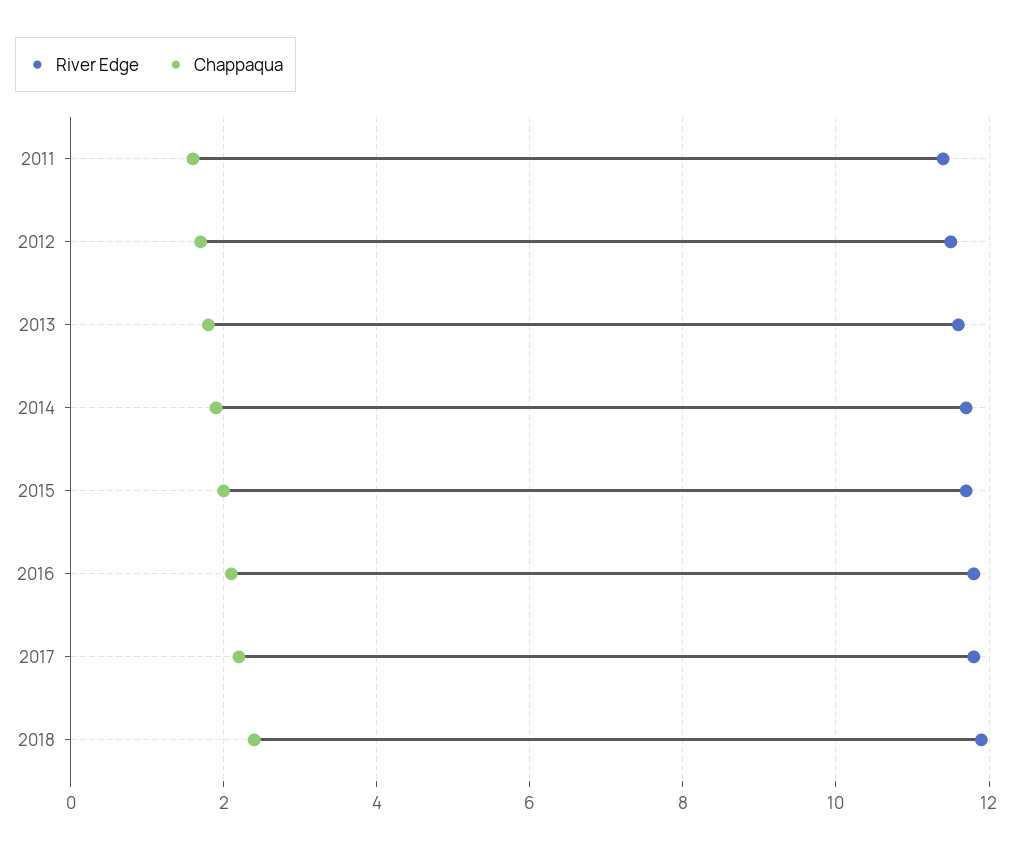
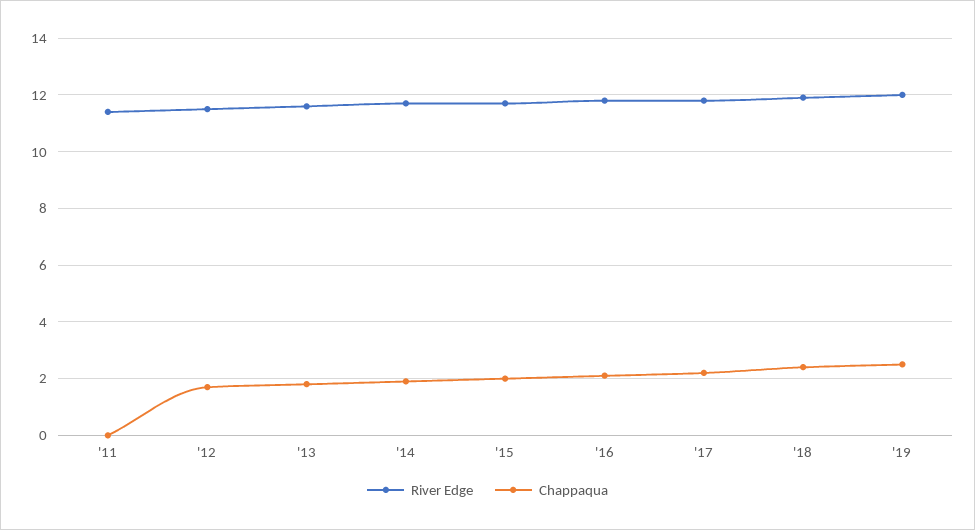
Chappaqua, 2011: 1.5 -> 0
River Edge, '19: none -> 12
Chappaqua, '19: none -> 2.5

